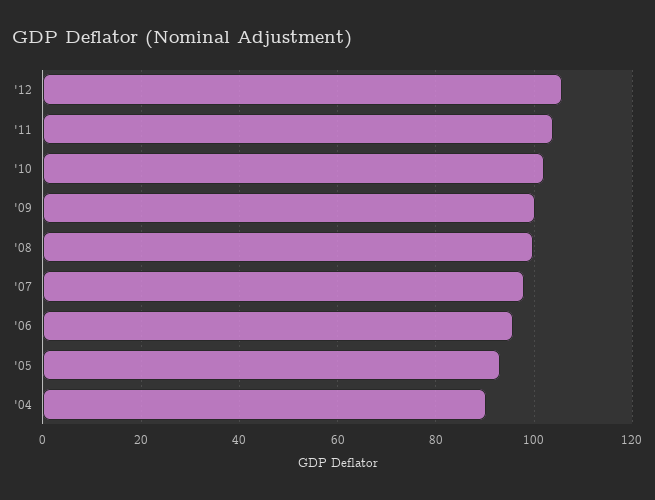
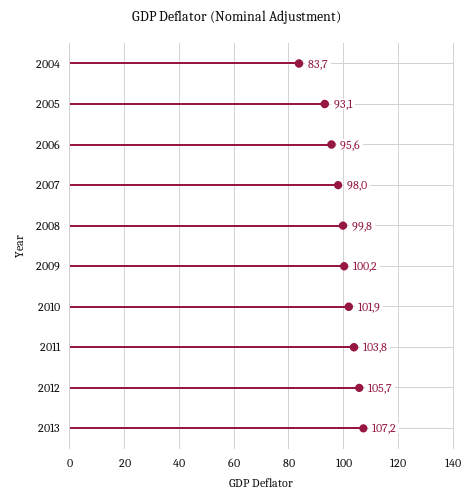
'04: 90 -> 83.7
2013: none -> 107.2

